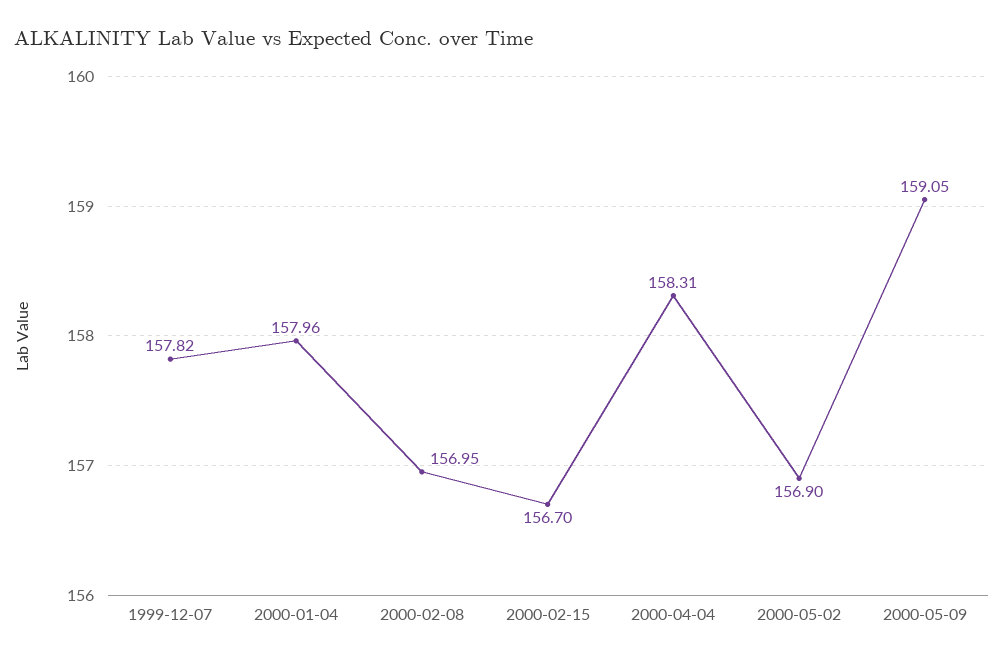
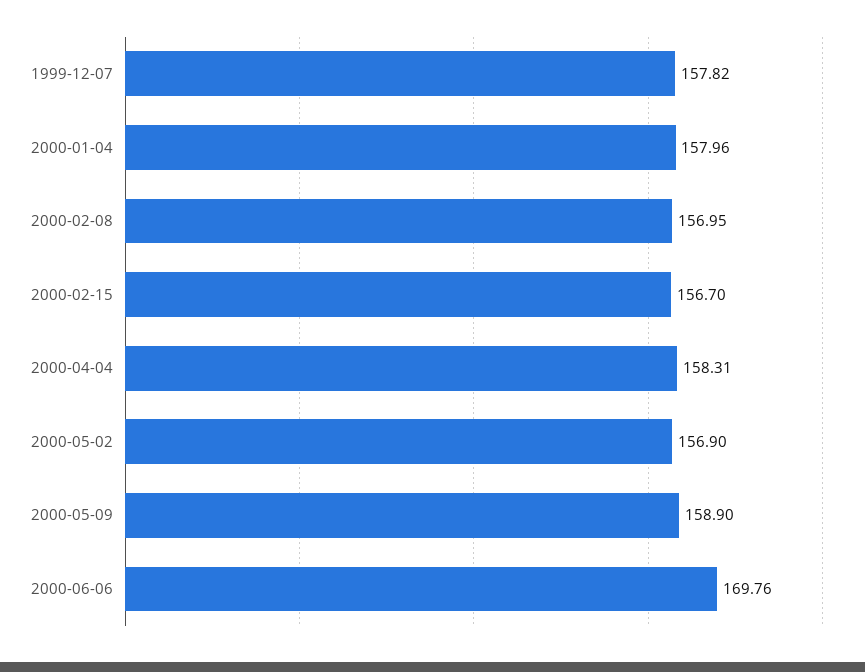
2000-05-09: 159.05 -> 158.9
2000-06-06: none -> 169.76

